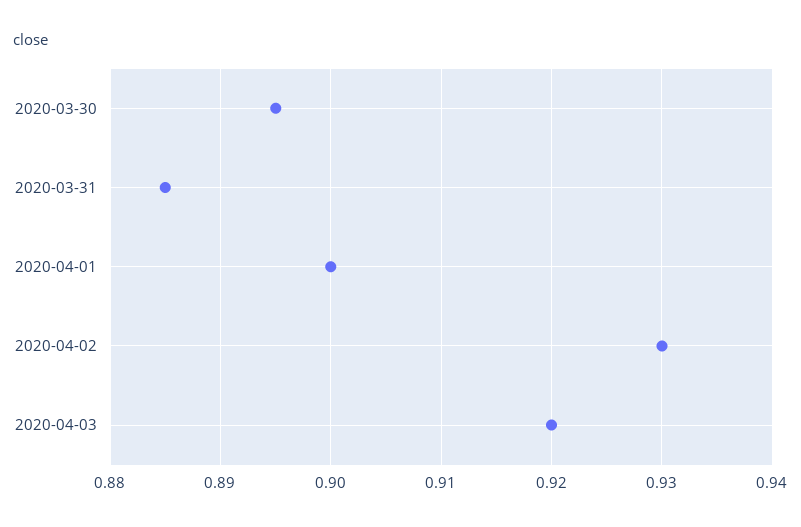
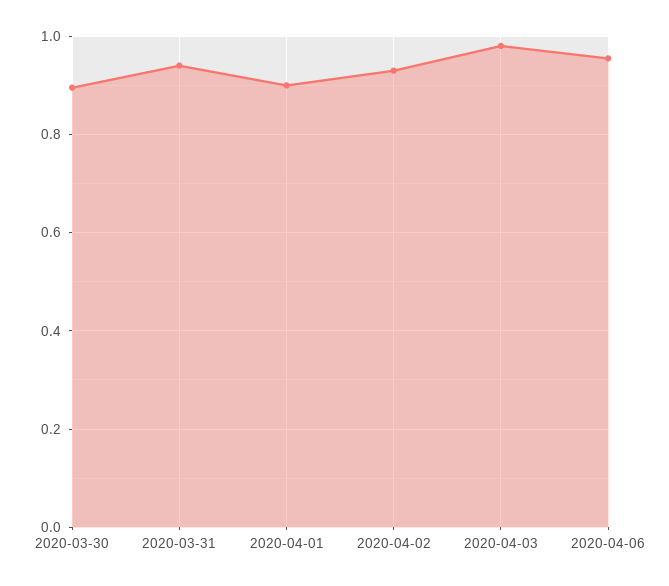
2020-03-31: 0.885 -> 0.94
2020-04-03: 0.92 -> 0.98
2020-04-06: none -> 0.96

